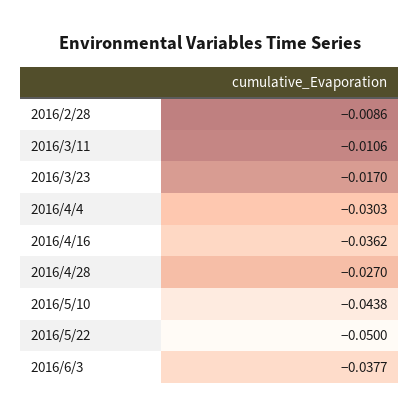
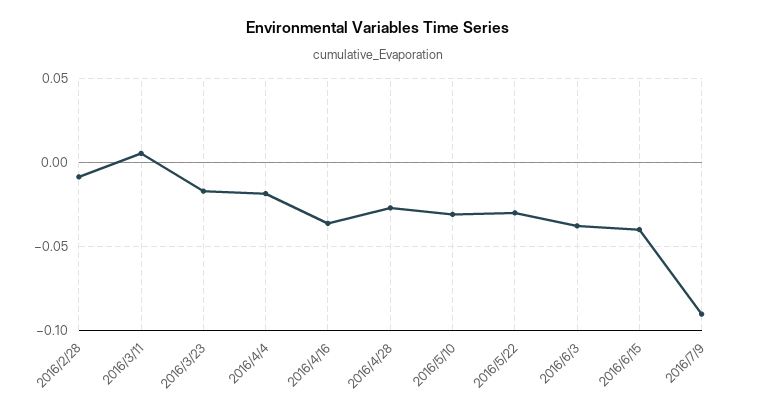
2016/3/11: -0.0106 -> 0.005
2016/4/4: -0.0303 -> -0.02
2016/5/10: -0.0438 -> -0.03
2016/5/22: -0.05 -> -0.03
2016/6/15: none -> -0.04
2016/7/9: none -> -0.09

